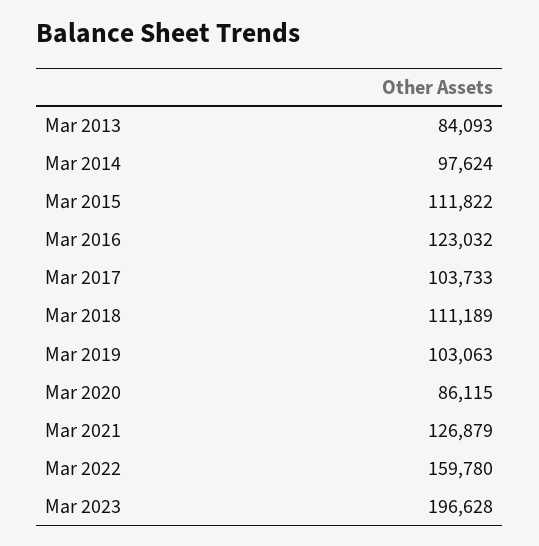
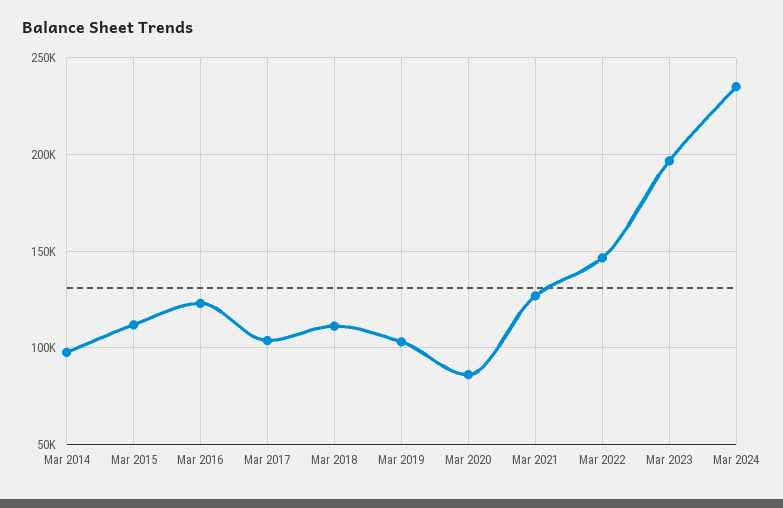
Mar 2013: 84093 -> none
Mar 2022: 159780 -> 145000
Mar 2024: none -> 235000

